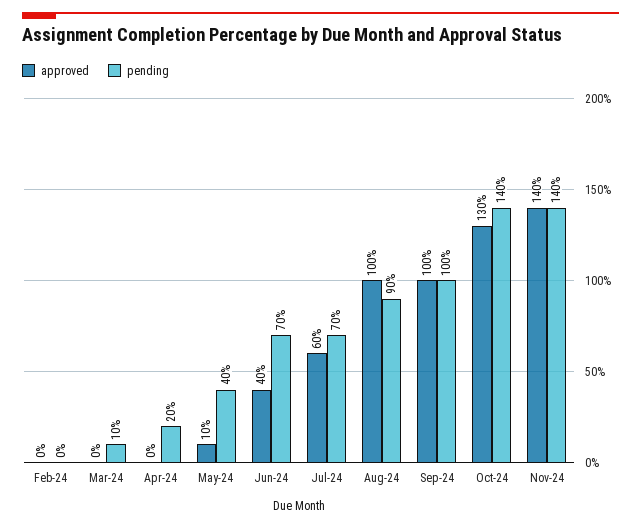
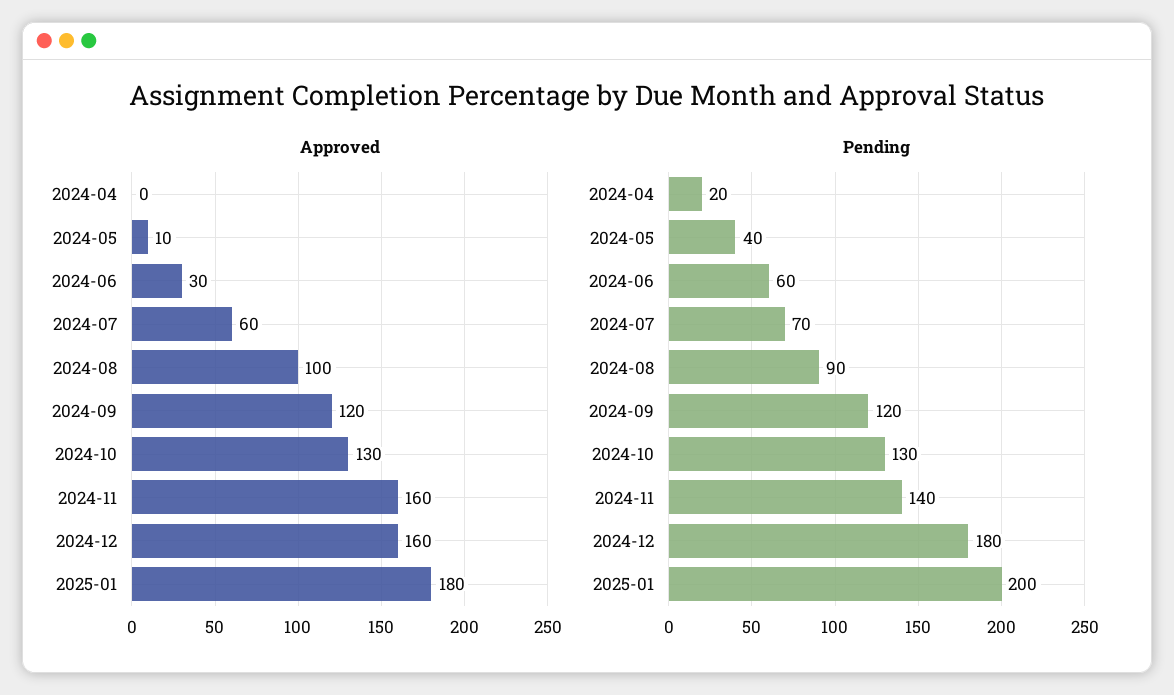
approved, Feb-24: 0 -> none
pending, Feb-24: 0 -> none
approved, Mar-24: 0 -> none
pending, Mar-24: 10 -> none
approved, Jun-24: 40 -> 30
pending, Jun-24: 70 -> 60
approved, Sep-24: 100 -> 120
pending, Sep-24: 100 -> 120
pending, Oct-24: 140 -> 130
approved, Nov-24: 140 -> 160
approved, 2024-12: none -> 160
approved, 2025-01: none -> 180
pending, 2024-12: none -> 180
pending, 2025-01: none -> 200

